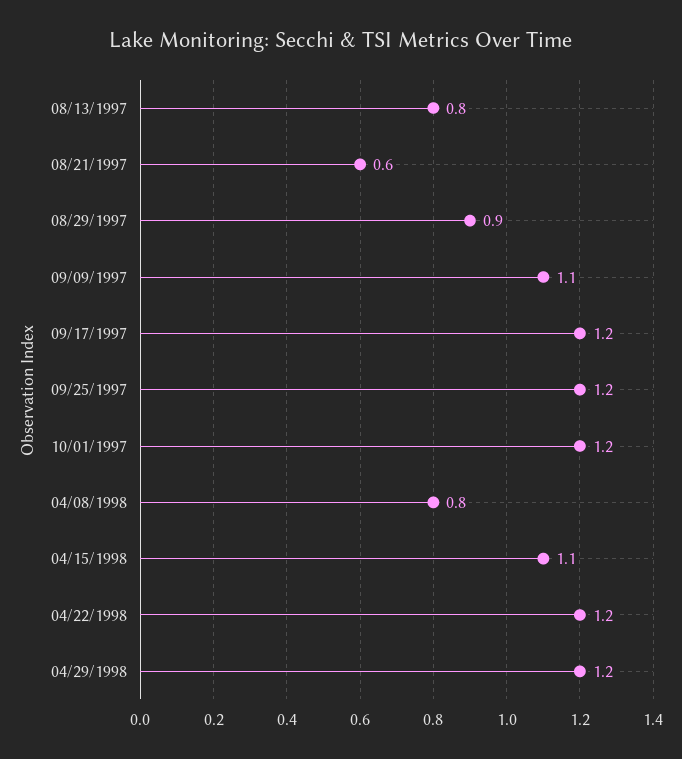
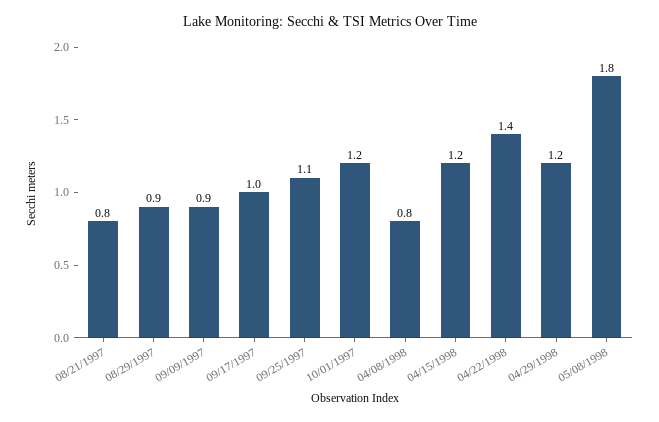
08/13/1997: 0.8 -> none
08/21/1997: 0.6 -> 0.8
09/09/1997: 1.1 -> 0.9
09/17/1997: 1.2 -> 1
09/25/1997: 1.2 -> 1.1
04/15/1998: 1.1 -> 1.2
04/22/1998: 1.2 -> 1.4
05/08/1998: none -> 1.8

